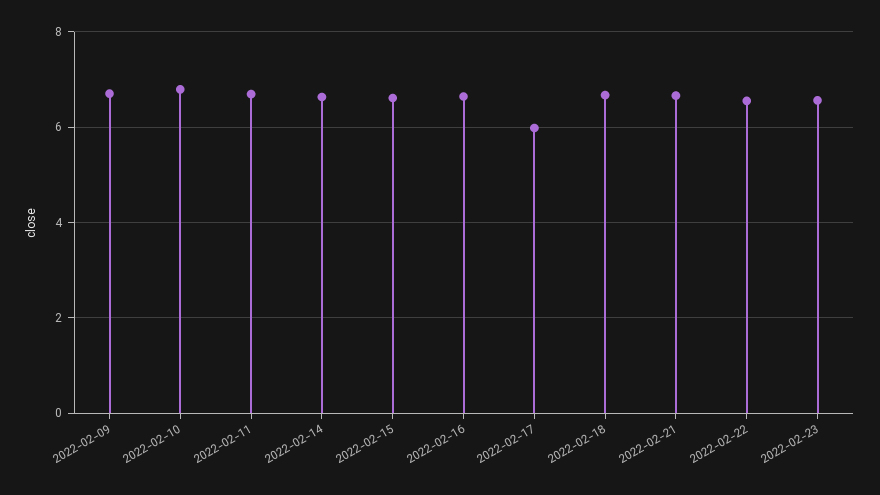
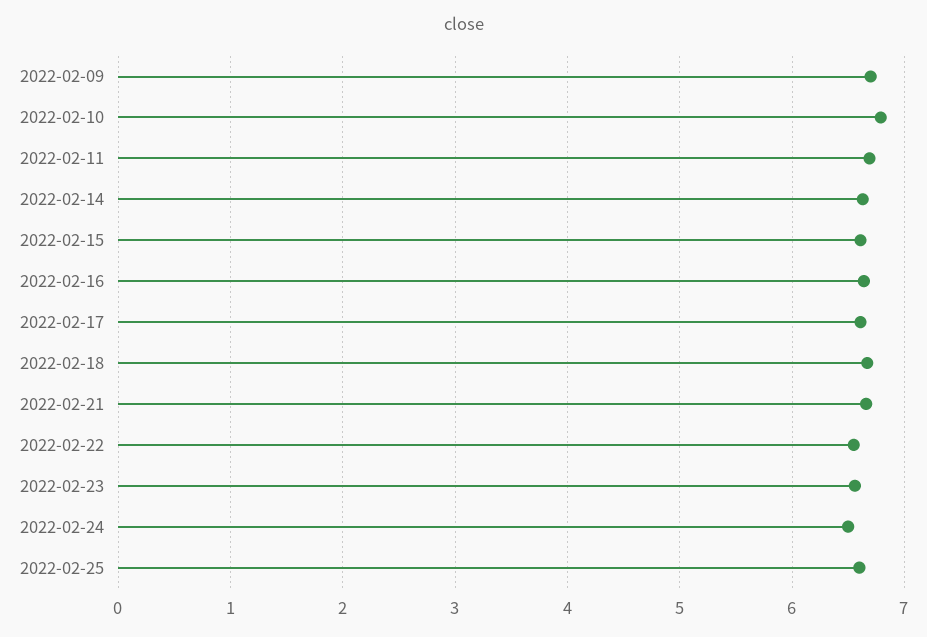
2022-02-17: 6 -> 6.6
2022-02-24: none -> 6.5
2022-02-25: none -> 6.6

